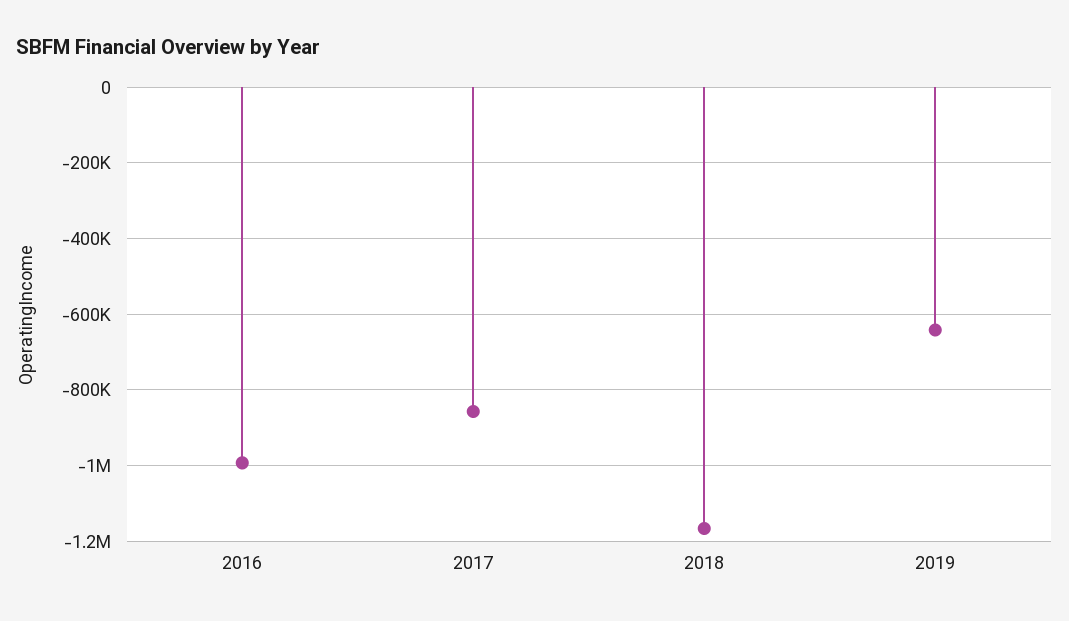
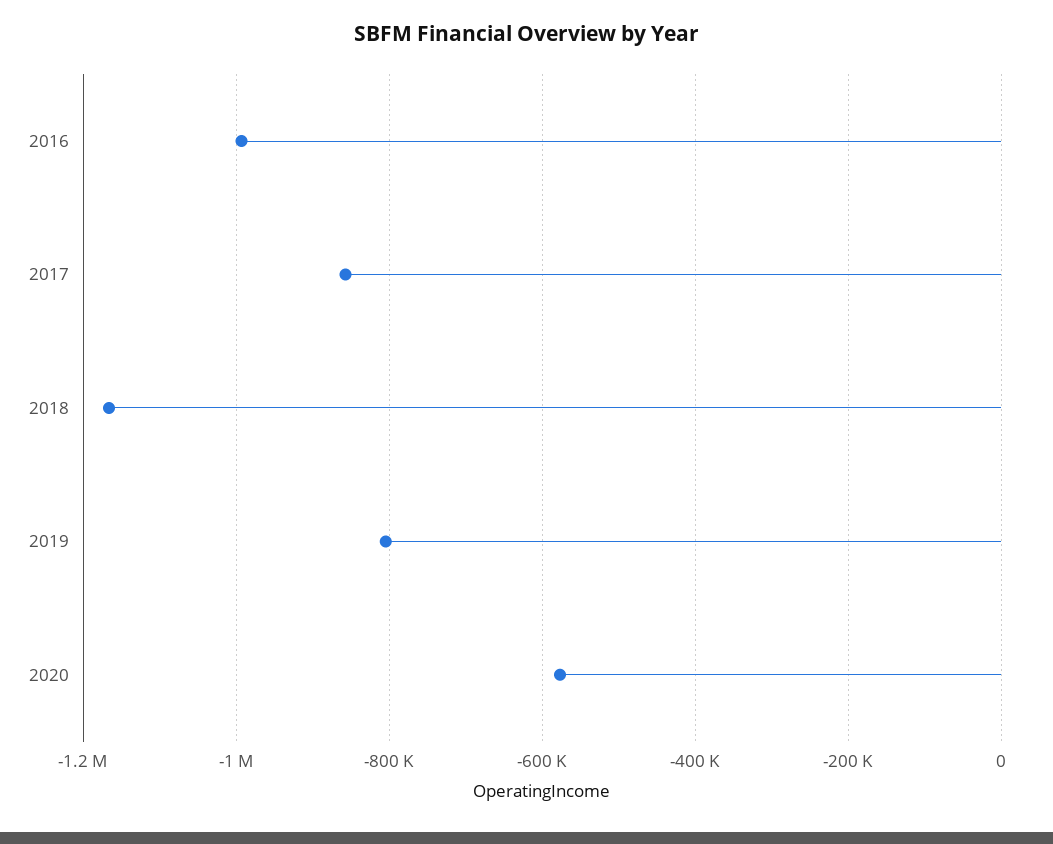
2019: -640000 -> -800000
2020: none -> -580000

